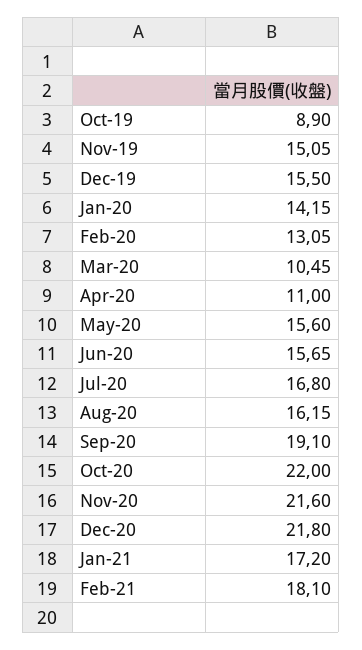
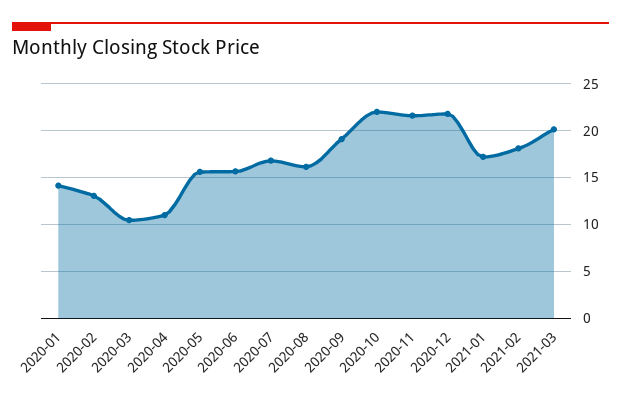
Oct-19: 8.9 -> none
Nov-19: 15.05 -> none
Dec-19: 15.5 -> none
2021-03: none -> 20

